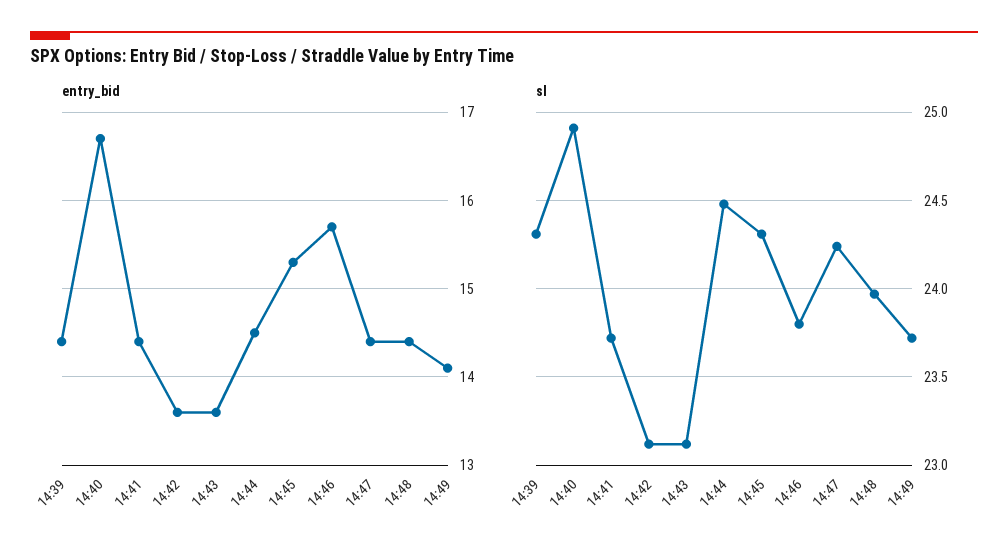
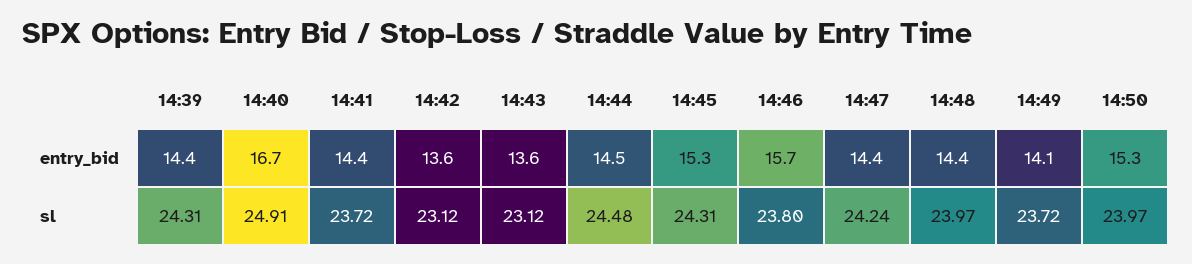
entry_bid, 14:50: none -> 15.3
sl, 14:50: none -> 23.97

